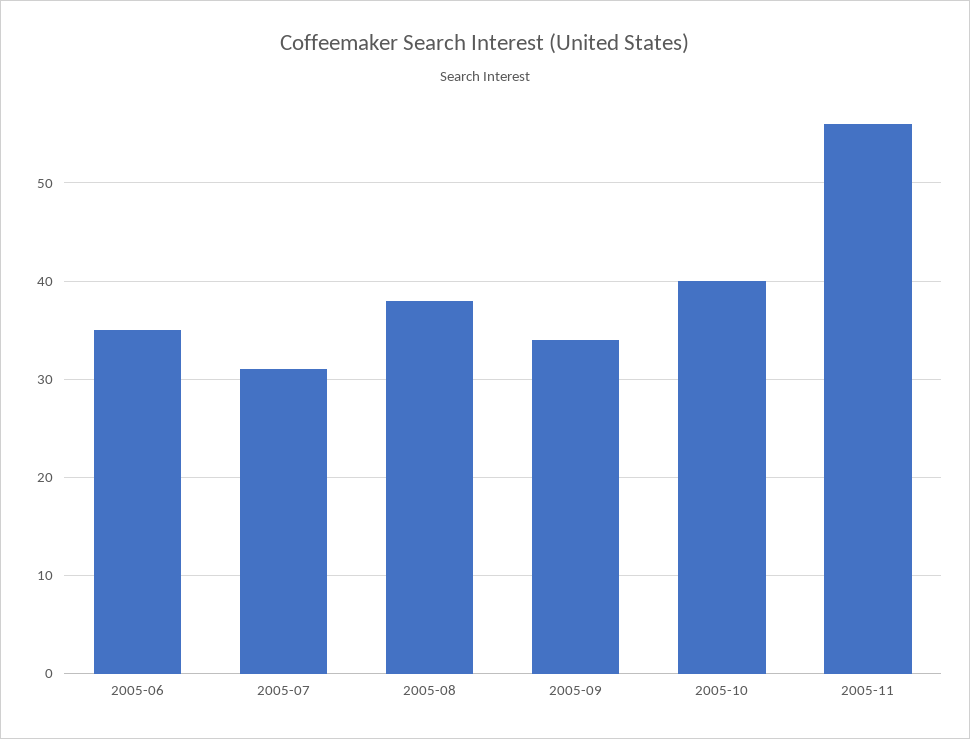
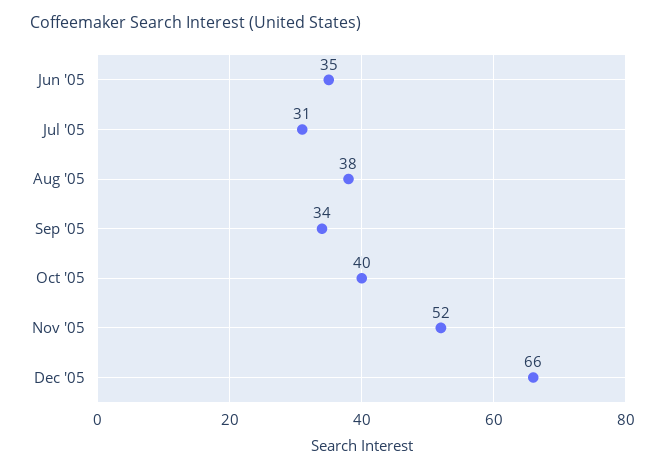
2005-11: 56 -> 52
Dec '05: none -> 66

